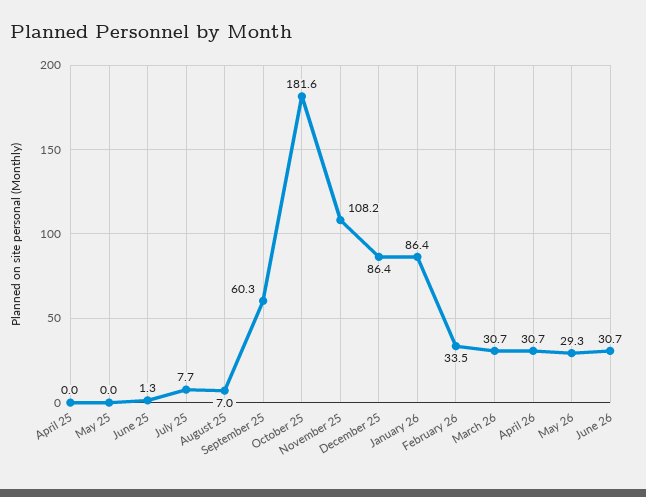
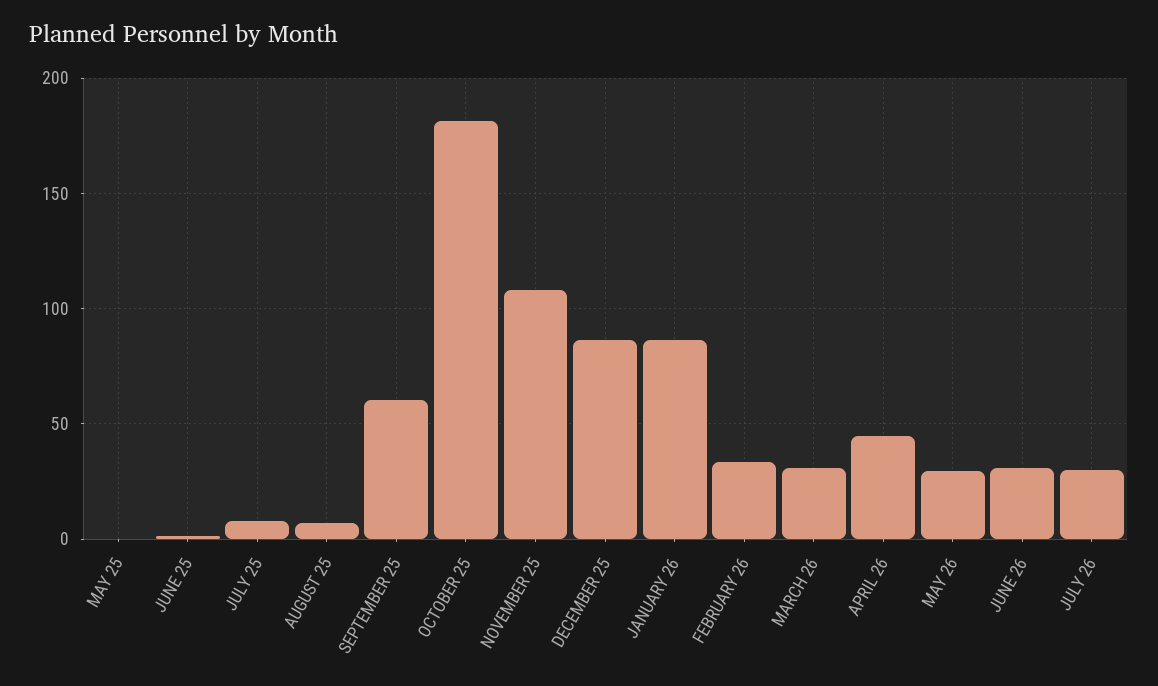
April 25: 0 -> none
April 26: 30.7 -> 45
JULY 26: none -> 30

